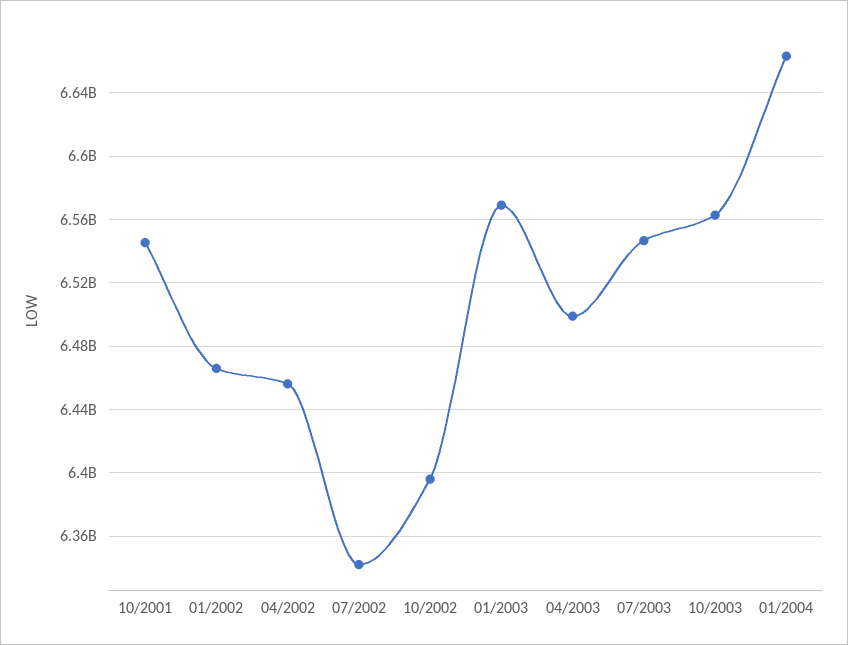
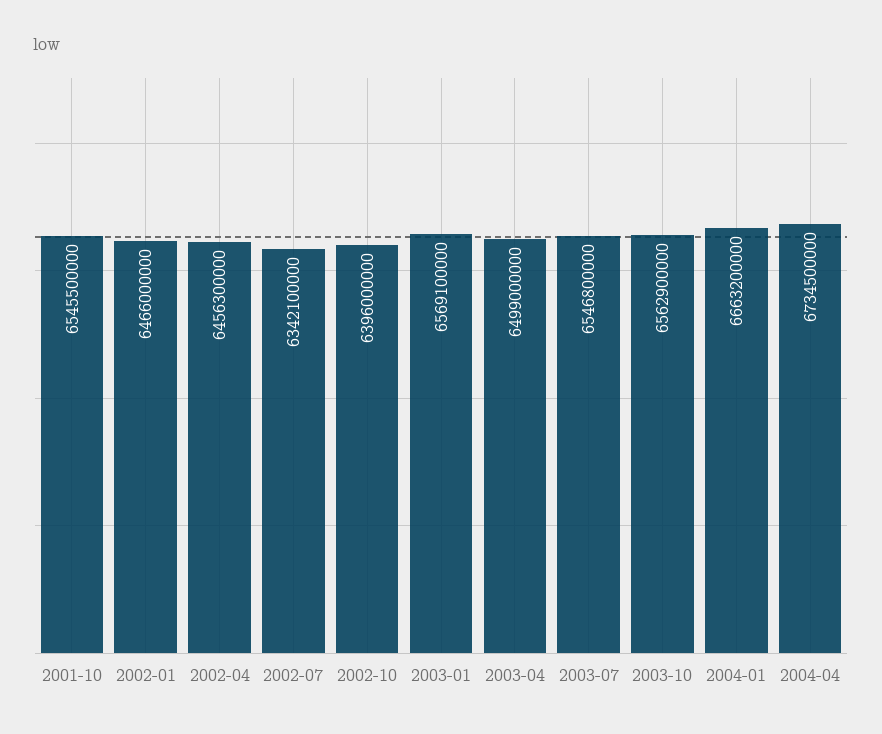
2004-04: none -> 6734500000

